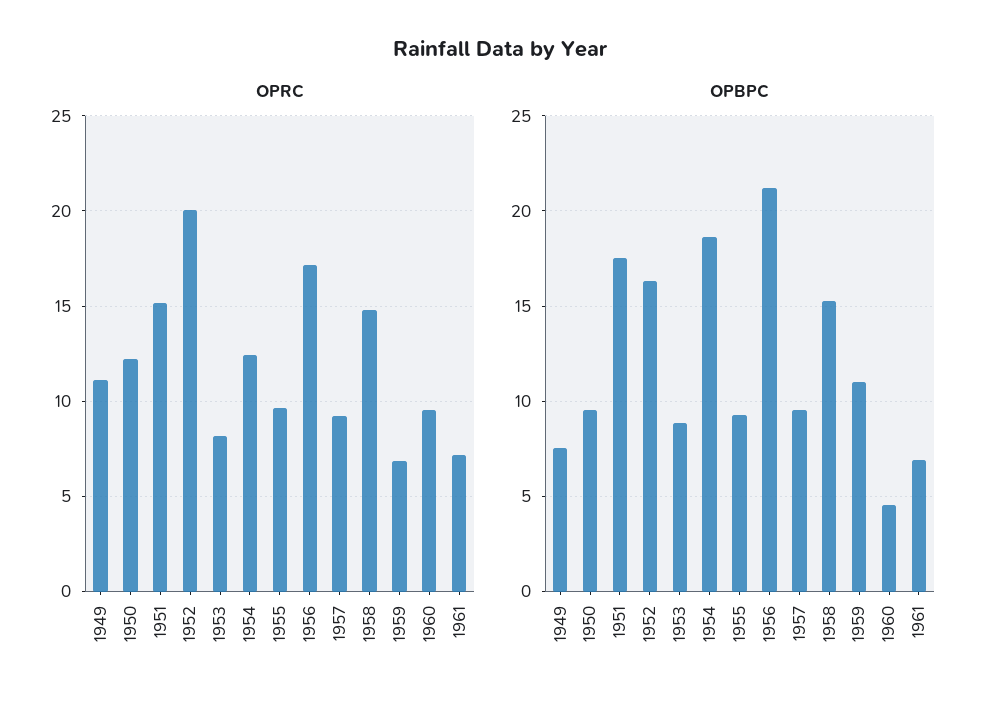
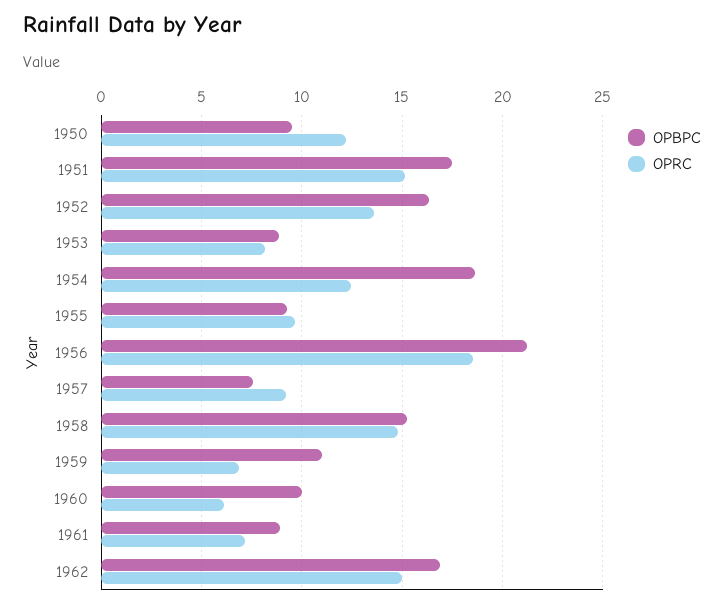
OPRC, 1949: 11 -> none
OPRC, 1952: 20 -> 13.5
OPRC, 1956: 17 -> 18.5
OPRC, 1960: 9.5 -> 6
OPBPC, 1949: 7.5 -> none
OPBPC, 1957: 9.5 -> 7.5
OPBPC, 1960: 4.5 -> 10
OPBPC, 1961: 7 -> 9
OPBPC, 1962: none -> 17
OPRC, 1962: none -> 15

